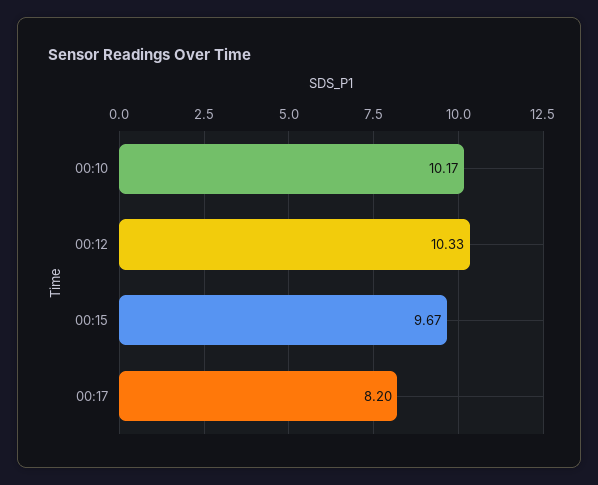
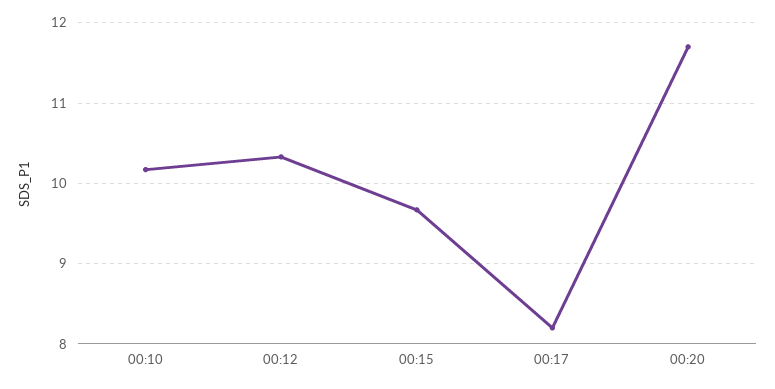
00:20: none -> 11.7

